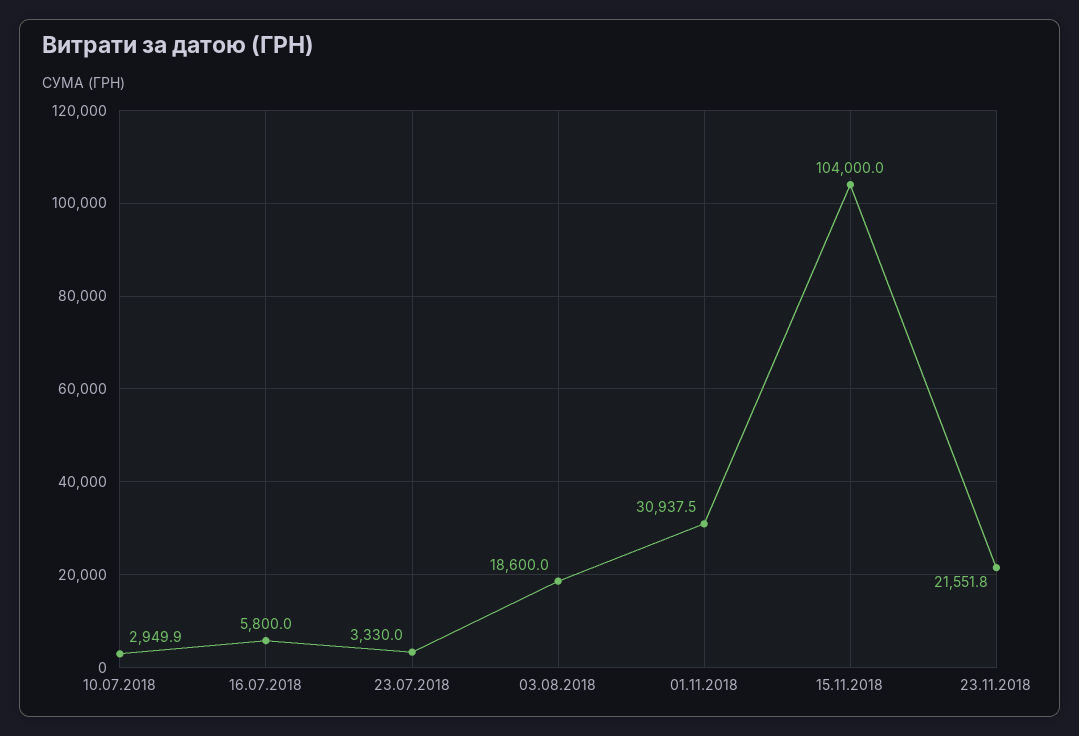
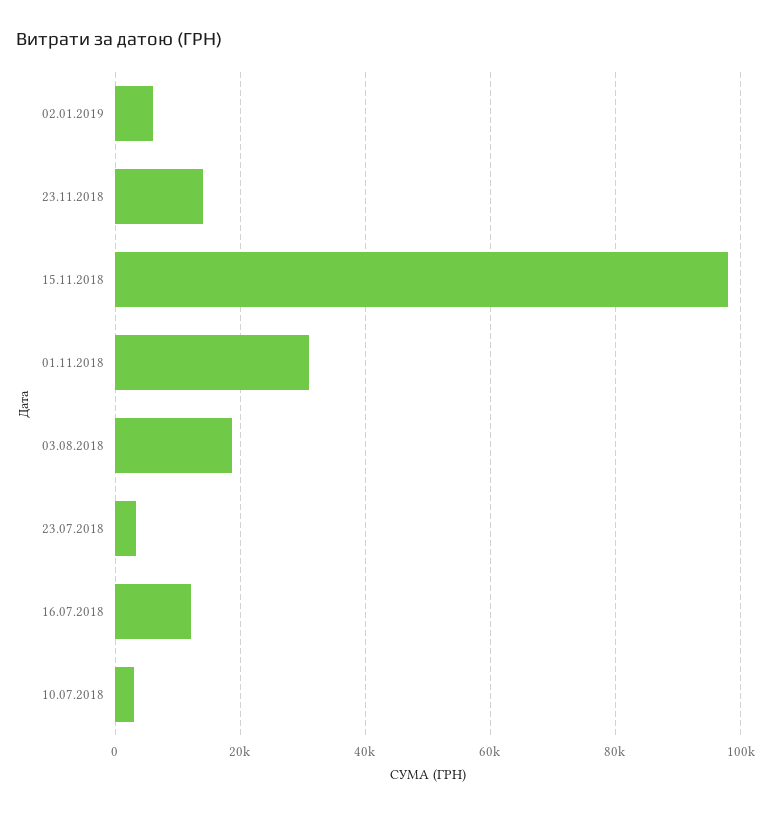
16.07.2018: 5800 -> 12000
15.11.2018: 104000 -> 98000
23.11.2018: 21551.8 -> 14000
02.01.2019: none -> 6000

